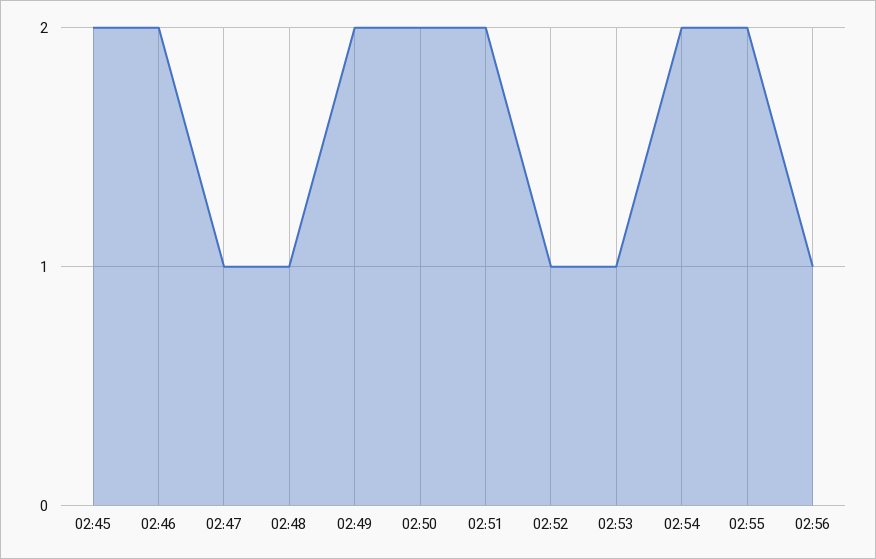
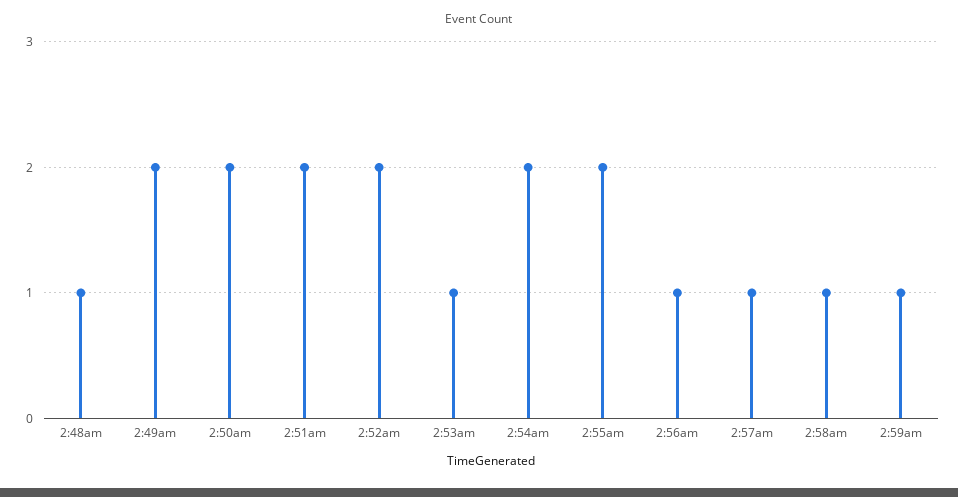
02:45: 2 -> none
02:46: 2 -> none
02:47: 1 -> none
02:52: 1 -> 2
2:57am: none -> 1
2:58am: none -> 1
2:59am: none -> 1

